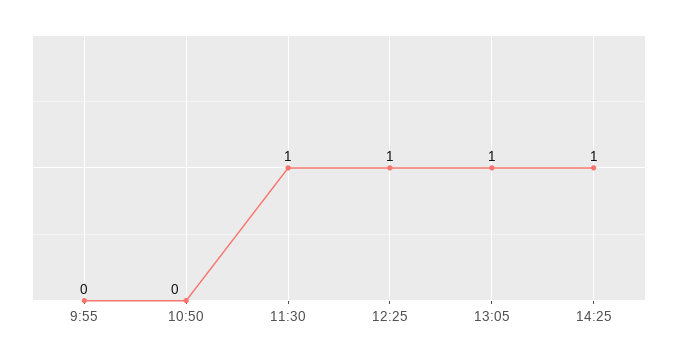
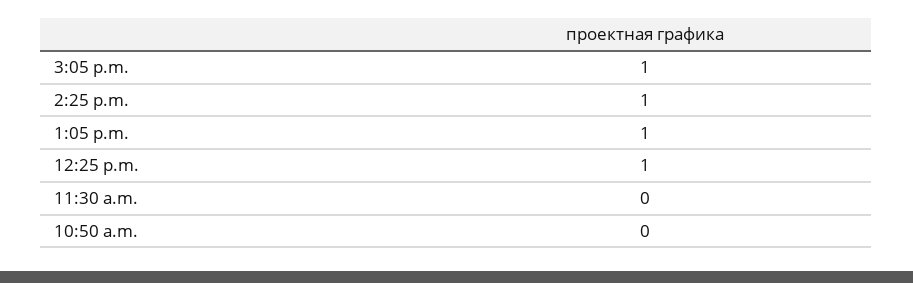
9:55: 0 -> none
11:30: 1 -> 0
3:05 p.m.: none -> 1

